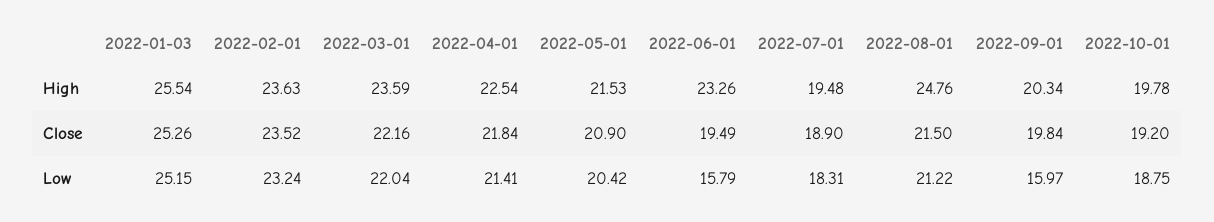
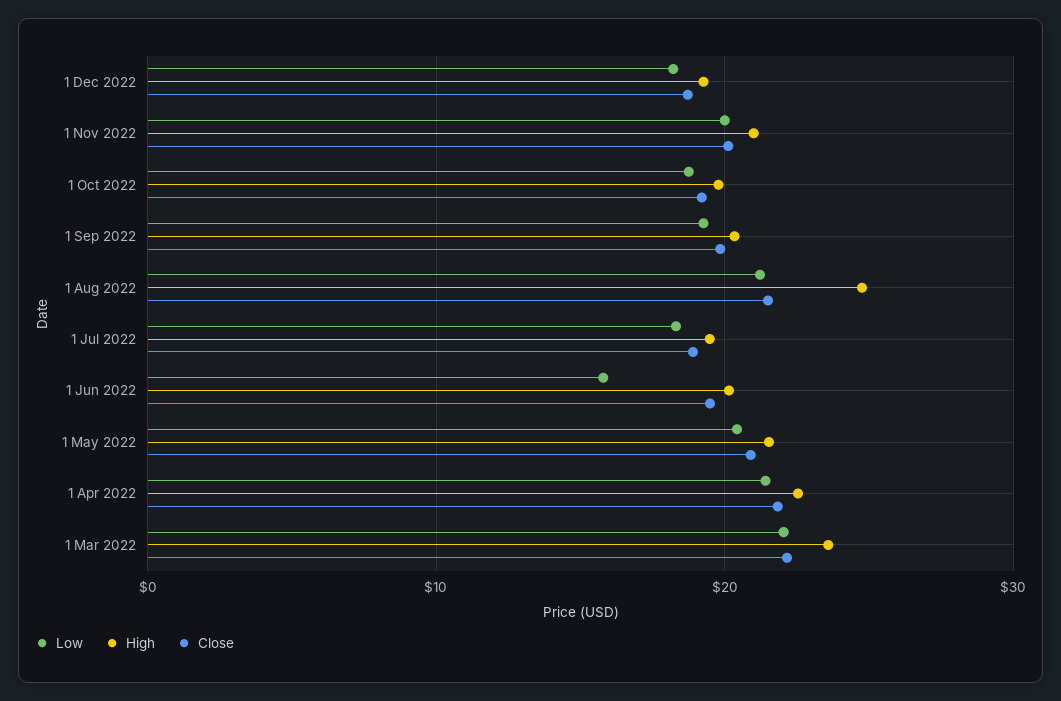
High, 2022-01-03: 25.54 -> none
High, 2022-02-01: 23.63 -> none
High, 2022-06-01: 23.26 -> 20
Close, 2022-01-03: 25.26 -> none
Close, 2022-02-01: 23.52 -> none
Low, 2022-01-03: 25.15 -> none
Low, 2022-02-01: 23.24 -> none
Low, 2022-09-01: 15.97 -> 19
Low, 1 Dec 2022: none -> 18
High, 1 Dec 2022: none -> 19
Close, 1 Dec 2022: none -> 19
Low, 1 Nov 2022: none -> 20
High, 1 Nov 2022: none -> 21
Close, 1 Nov 2022: none -> 20

